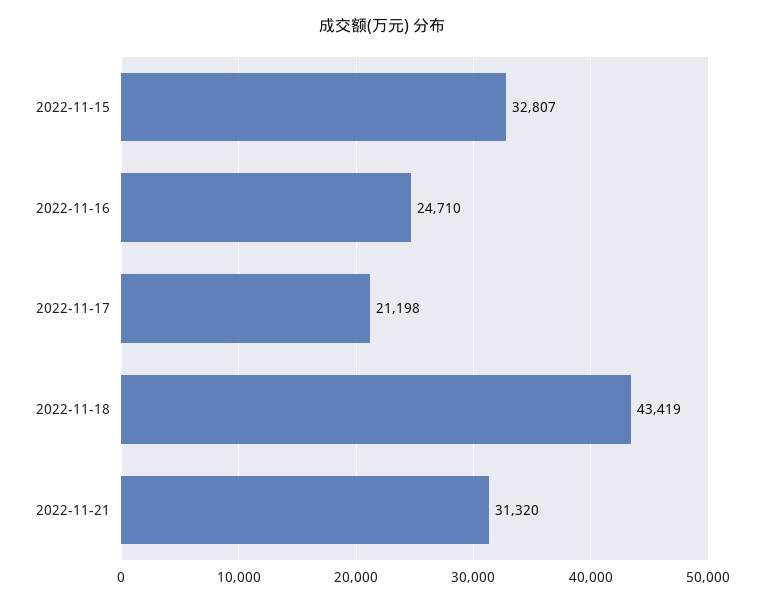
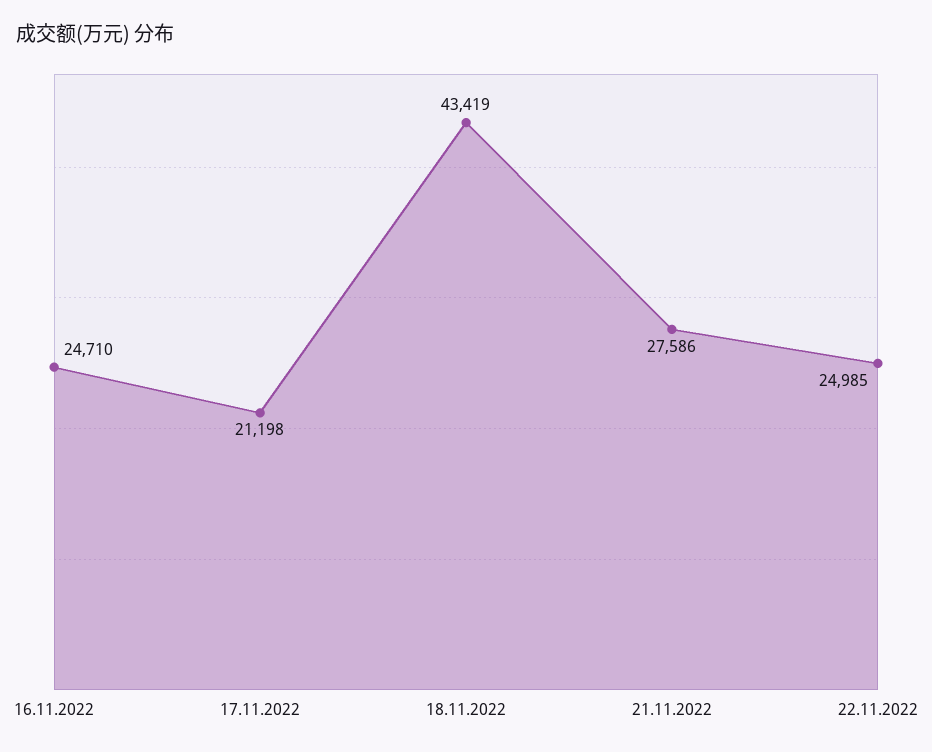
2022-11-15: 32807 -> none
2022-11-21: 31320 -> 27586
22.11.2022: none -> 24985

